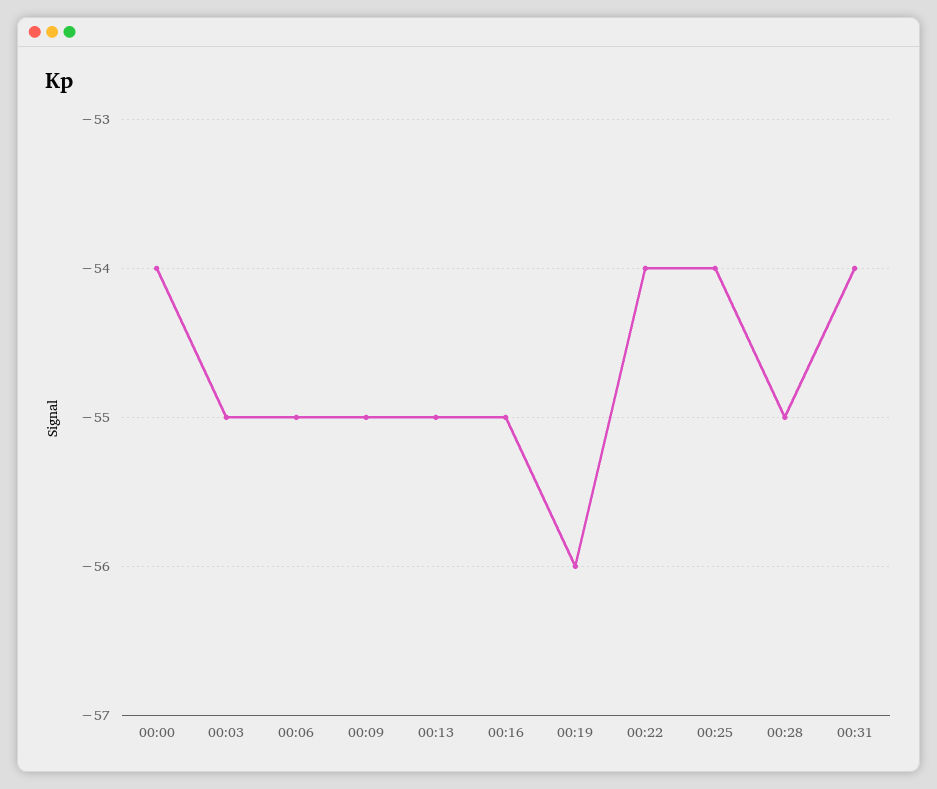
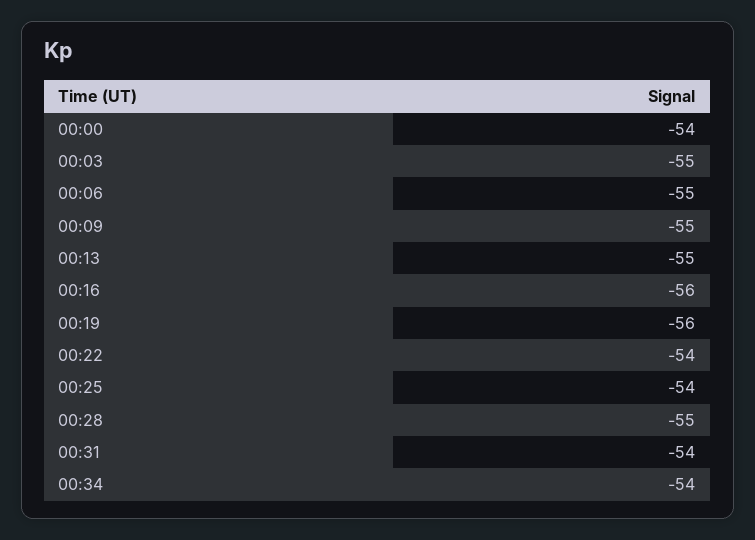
00:16: -55 -> -56
00:34: none -> -54

